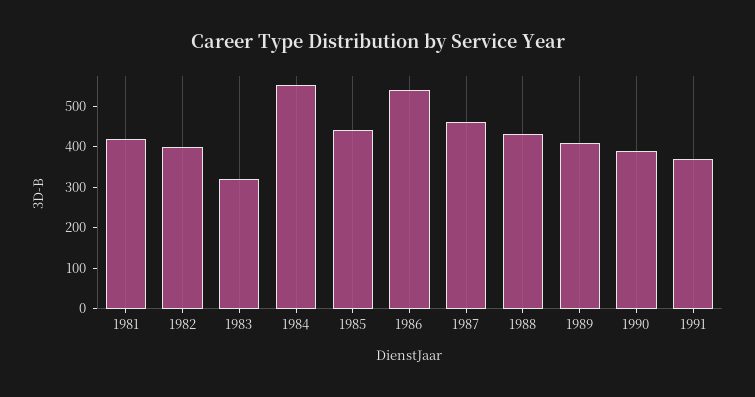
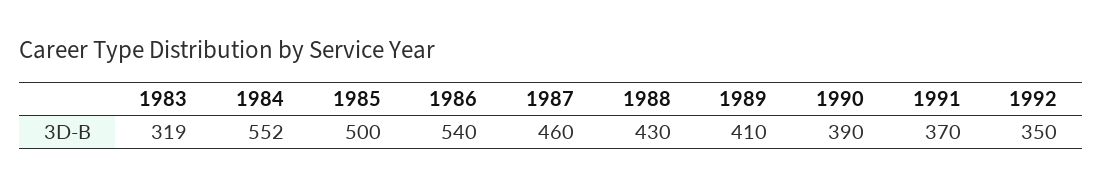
1981: 420 -> none
1982: 400 -> none
1985: 440 -> 500
1992: none -> 350

